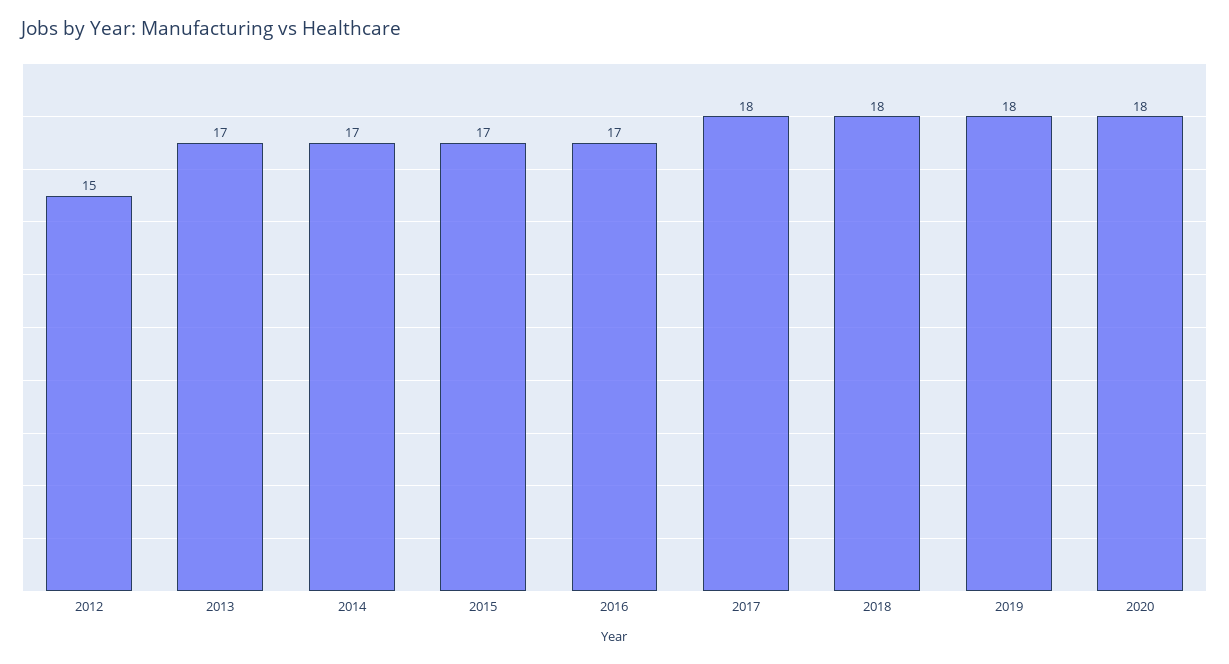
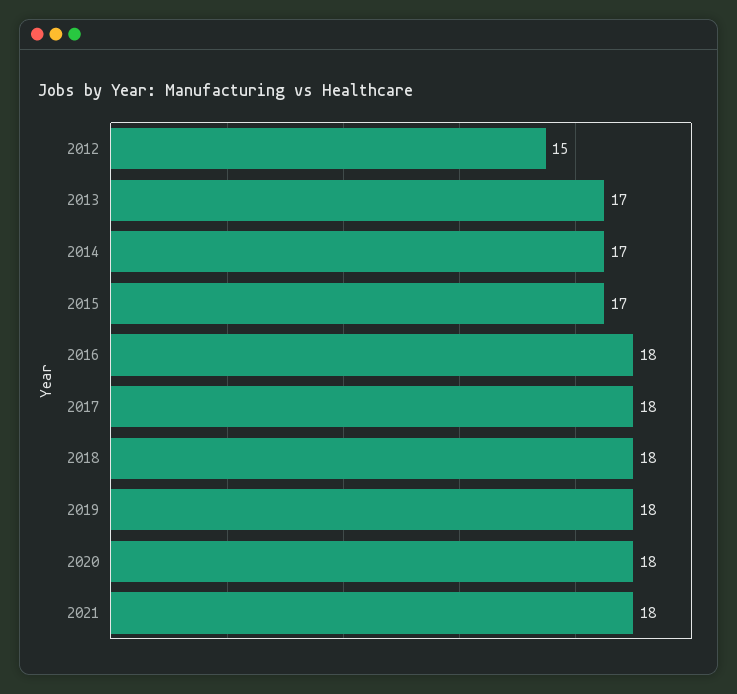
2016: 17 -> 18
2021: none -> 18

